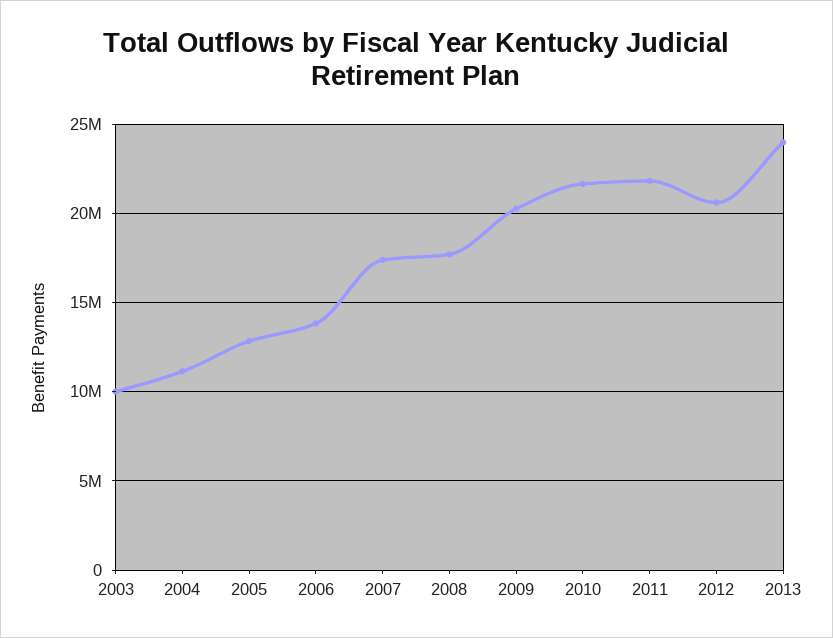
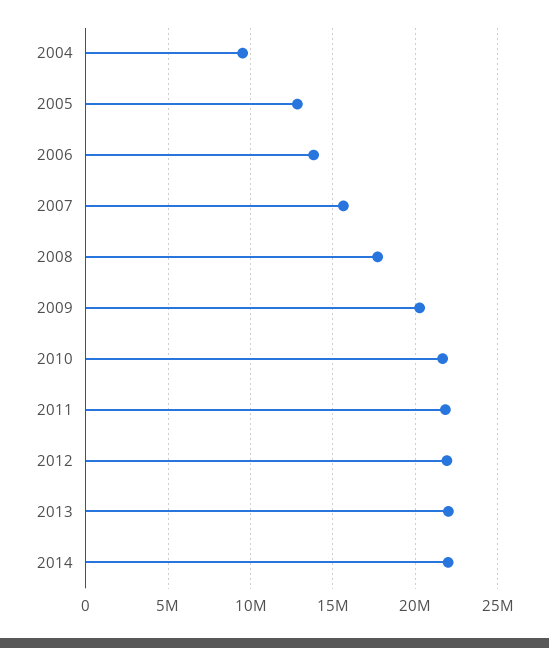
2003: 10000000 -> none
2004: 11000000 -> 9500000
2007: 17500000 -> 15500000
2012: 20500000 -> 22000000
2013: 24000000 -> 22000000
2014: none -> 22000000

